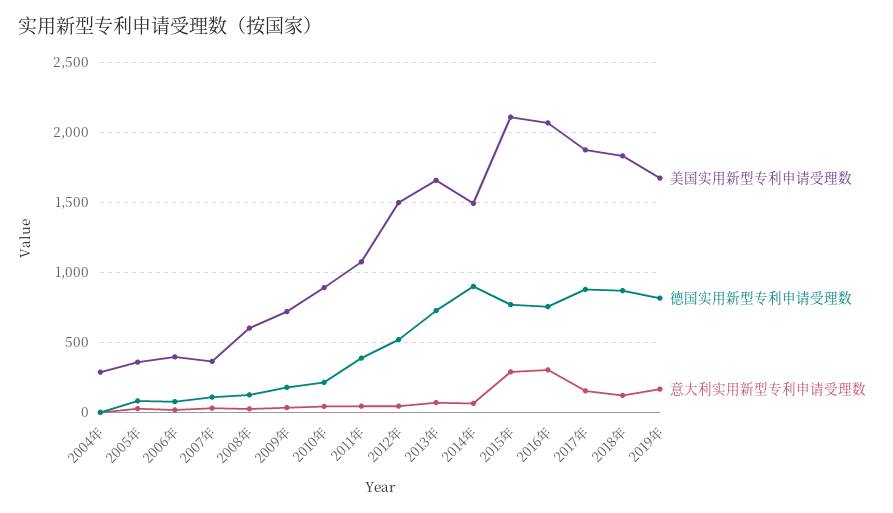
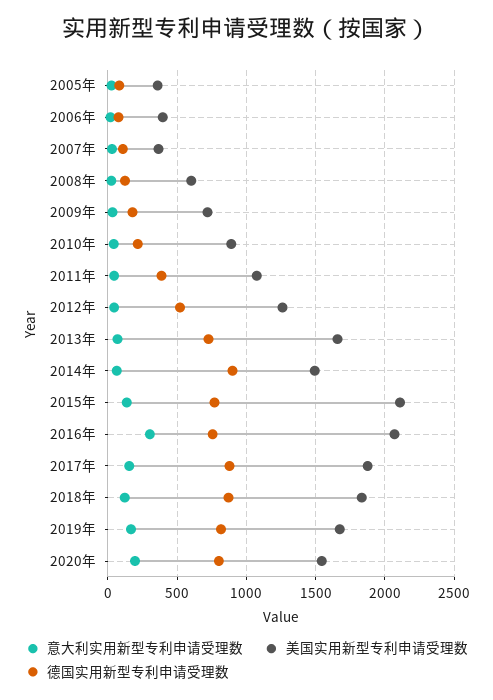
美国实用新型专利申请受理数, 2004年: 300 -> none
德国实用新型专利申请受理数, 2004年: 0 -> none
意大利实用新型专利申请受理数, 2004年: 0 -> none
美国实用新型专利申请受理数, 2012年: 1500 -> 1250
意大利实用新型专利申请受理数, 2015年: 300 -> 150
意大利实用新型专利申请受理数, 2020年: none -> 200
美国实用新型专利申请受理数, 2020年: none -> 1550
德国实用新型专利申请受理数, 2020年: none -> 800

